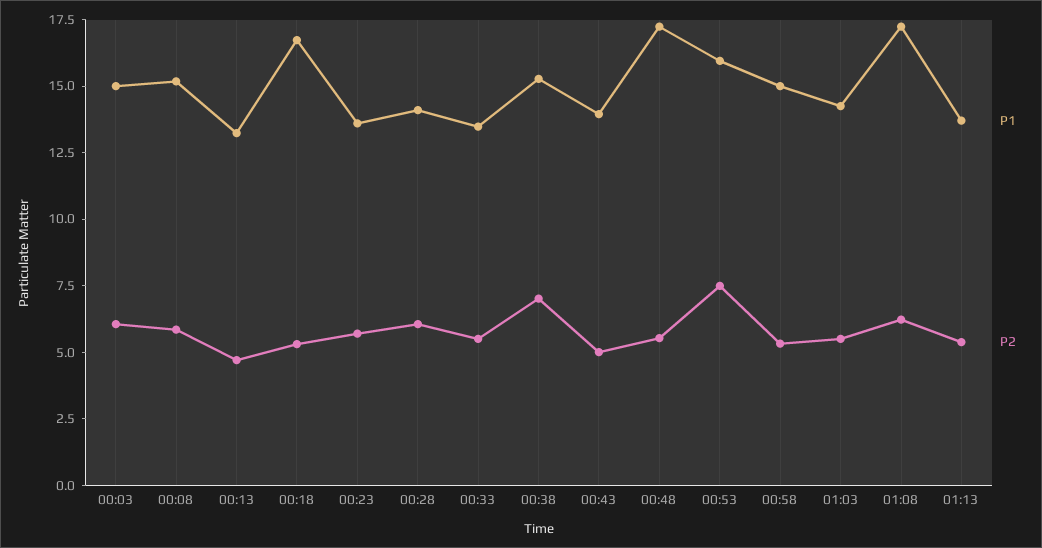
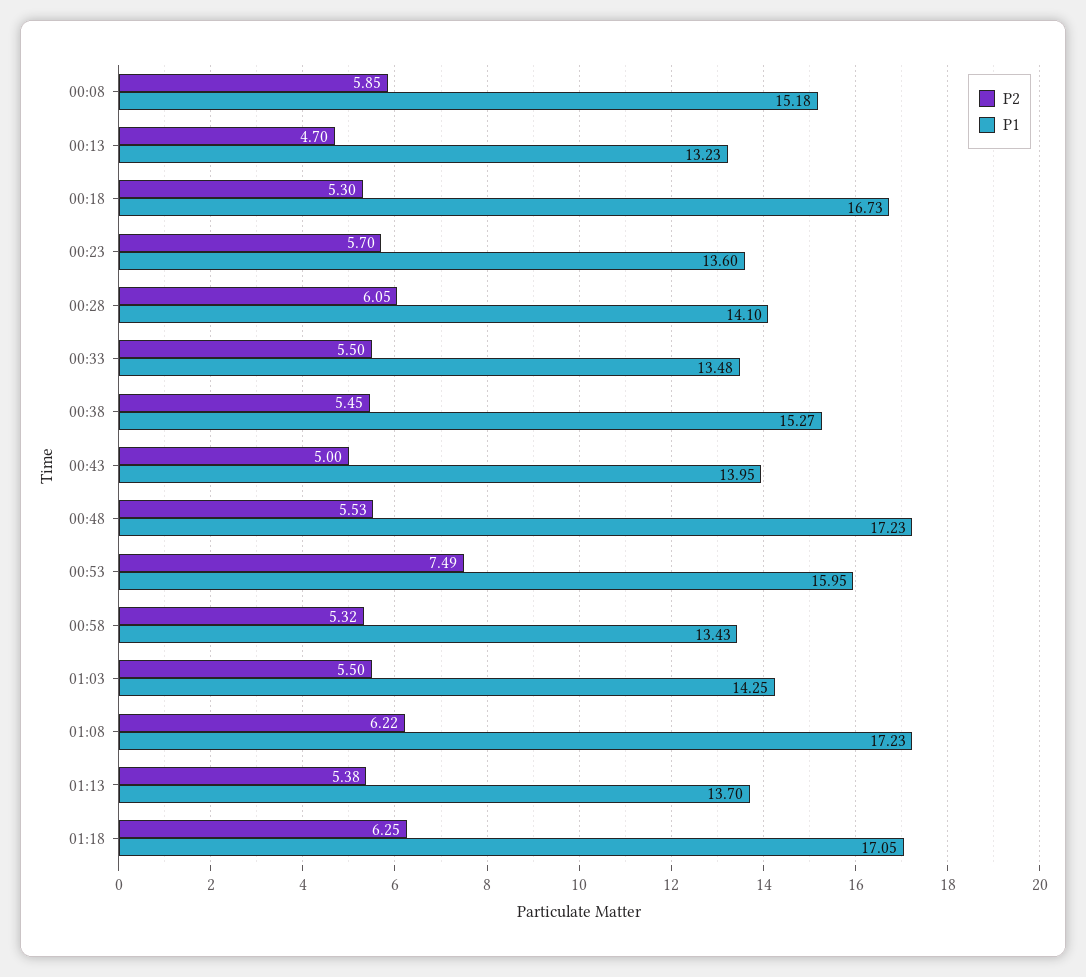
P1, 00:03: 15 -> none
P2, 00:03: 6 -> none
P2, 00:38: 7 -> 5.45
P1, 00:58: 15 -> 13.43
P2, 01:18: none -> 6.25
P1, 01:18: none -> 17.05

